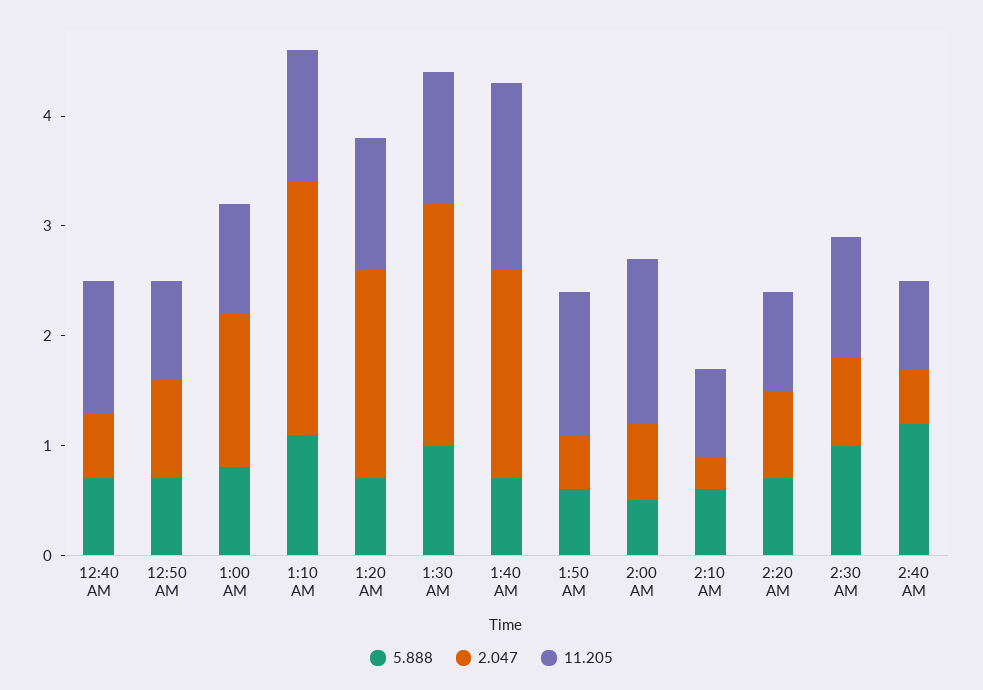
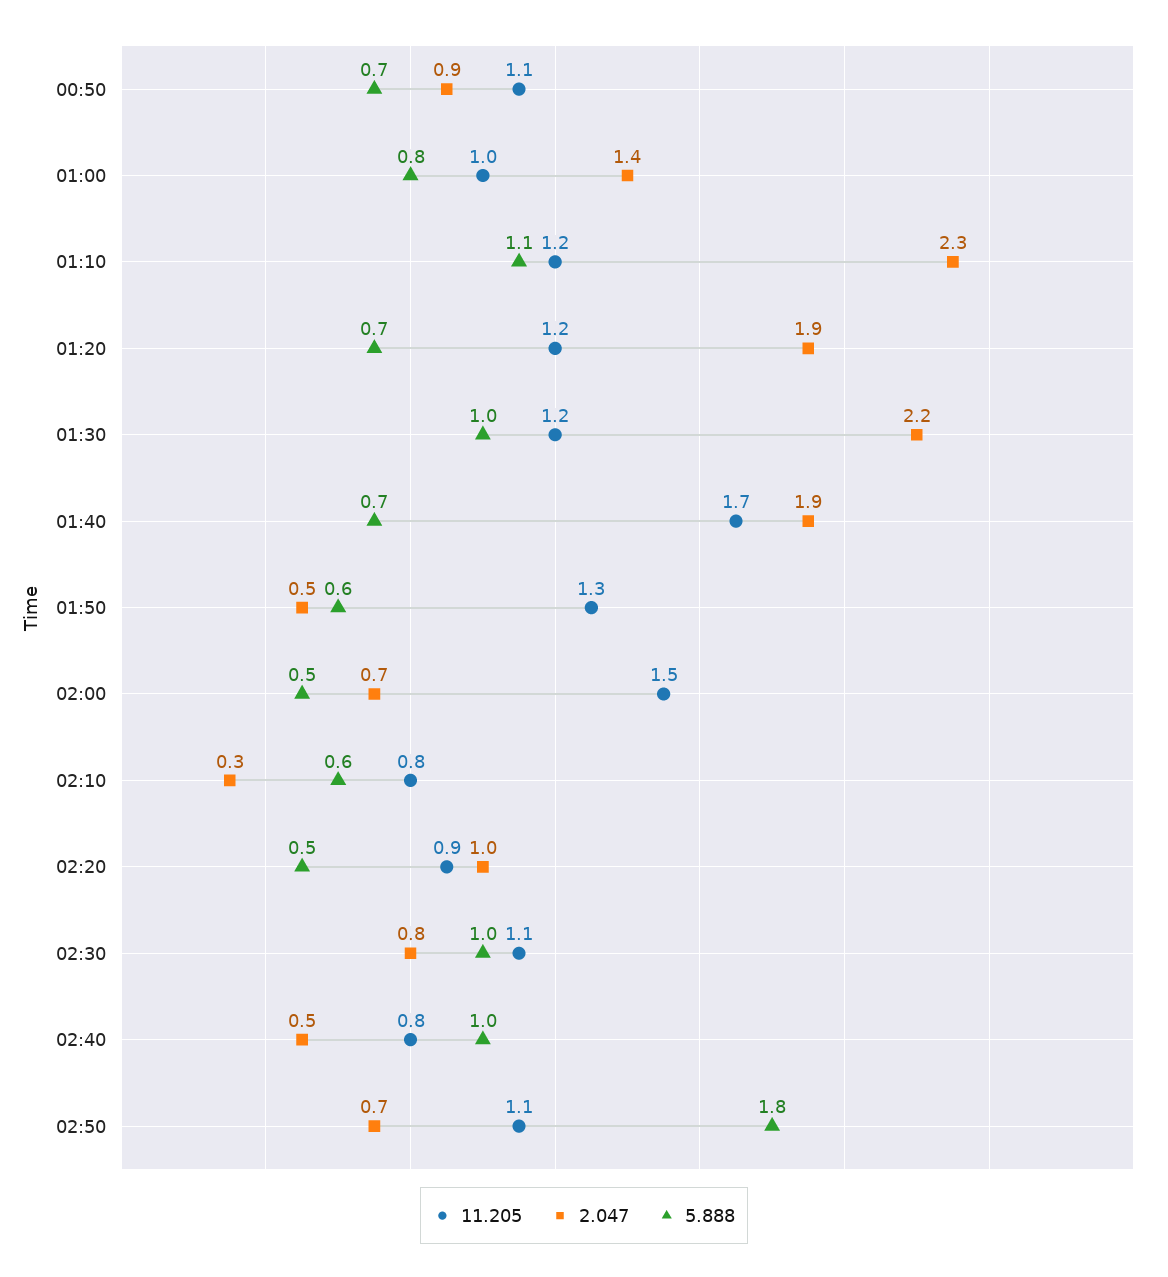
5.888, 12:40 AM: 0.7 -> none
2.047, 12:40 AM: 0.6 -> none
11.205, 12:40 AM: 1.2 -> none
11.205, 12:50 AM: 0.9 -> 1.1
5.888, 2:20 AM: 0.7 -> 0.5
2.047, 2:20 AM: 0.8 -> 1
5.888, 2:40 AM: 1.2 -> 1
11.205, 02:50: none -> 1.1
2.047, 02:50: none -> 0.7
5.888, 02:50: none -> 1.8

